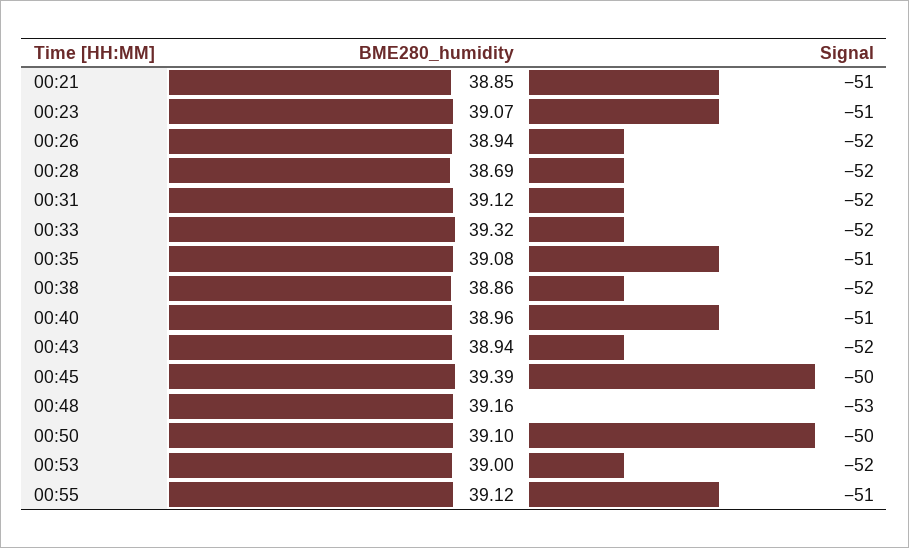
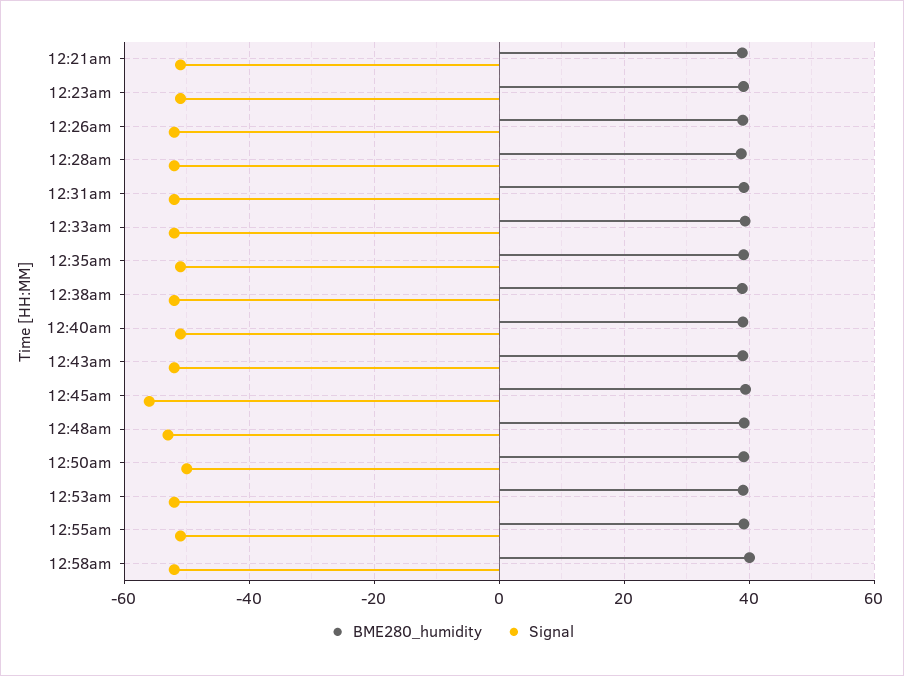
Signal, 00:45: -50 -> -56
BME280_humidity, 12:58am: none -> 40
Signal, 12:58am: none -> -52

